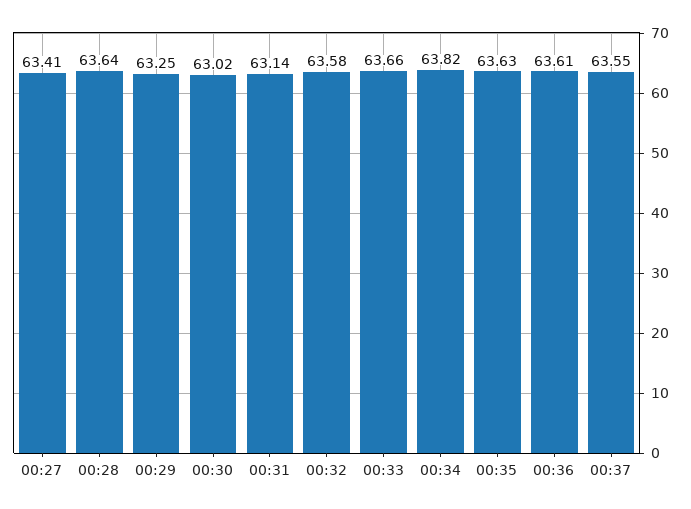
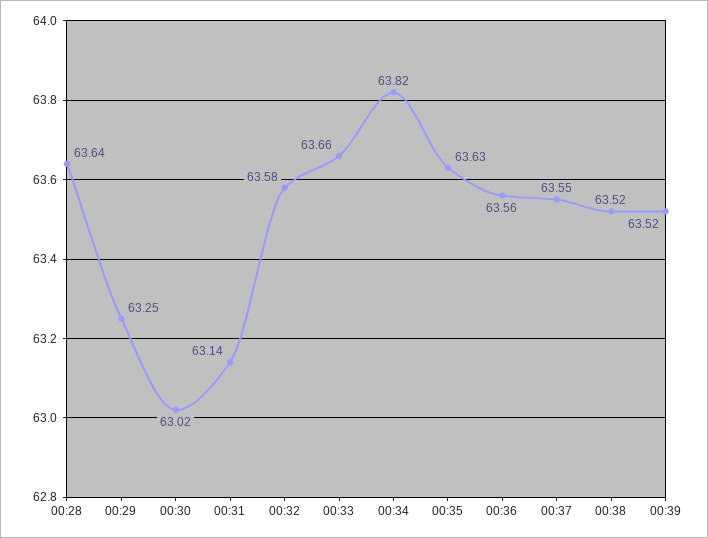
00:27: 63.41 -> none
00:36: 63.61 -> 63.56
00:38: none -> 63.52
00:39: none -> 63.52

